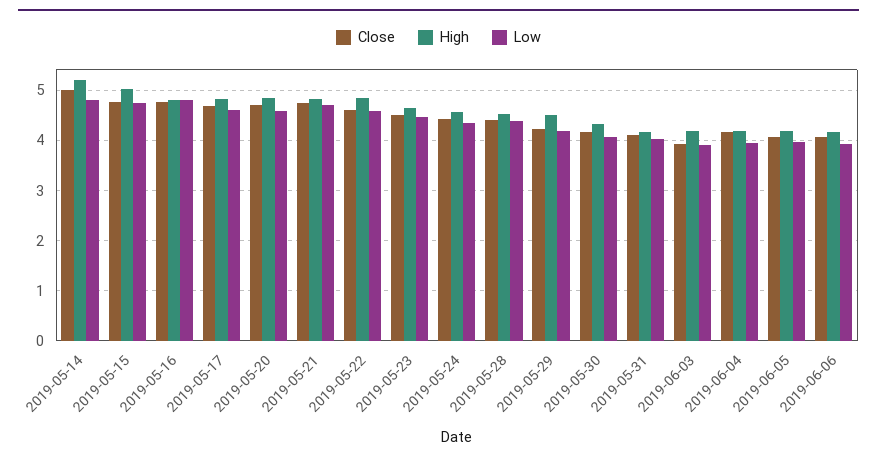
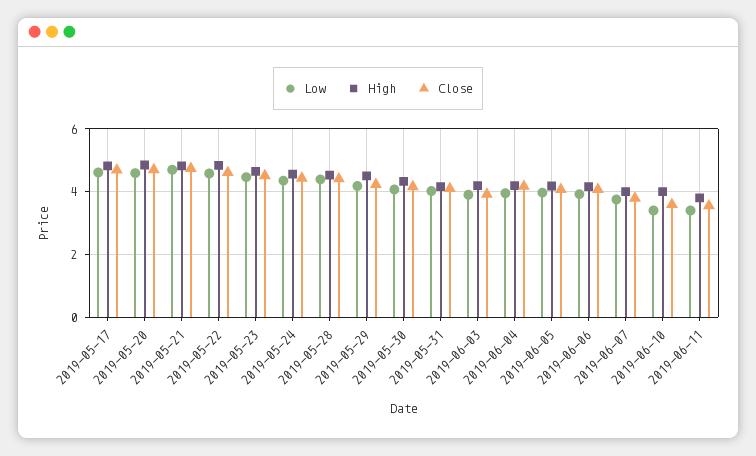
Close, 2019-05-14: 5 -> none
High, 2019-05-14: 5.2 -> none
Low, 2019-05-14: 4.8 -> none
Close, 2019-05-15: 4.8 -> none
High, 2019-05-15: 5 -> none
Low, 2019-05-15: 4.8 -> none
Close, 2019-05-16: 4.8 -> none
High, 2019-05-16: 4.8 -> none
Low, 2019-05-16: 4.8 -> none
Low, 2019-06-07: none -> 3.8
High, 2019-06-07: none -> 4
Close, 2019-06-07: none -> 3.8
Low, 2019-06-10: none -> 3.4
High, 2019-06-10: none -> 4
Close, 2019-06-10: none -> 3.6
Low, 2019-06-11: none -> 3.4
High, 2019-06-11: none -> 3.8
Close, 2019-06-11: none -> 3.6

